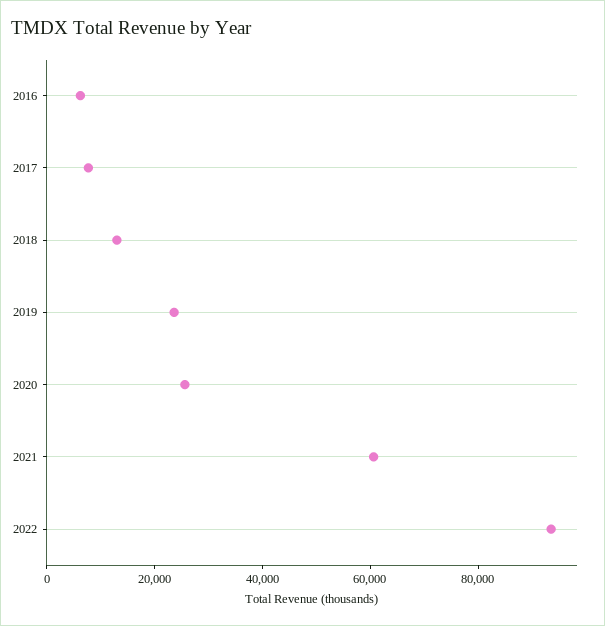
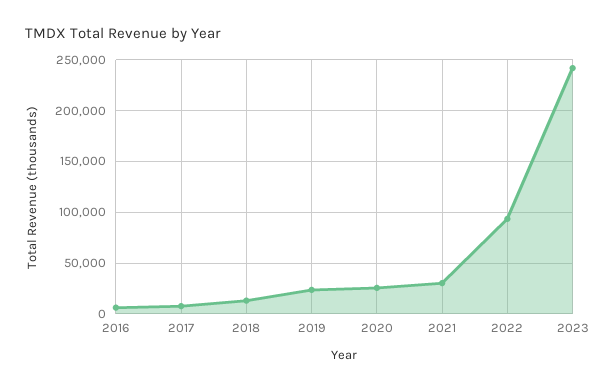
2021: 60000 -> 30000
2023: none -> 240000

